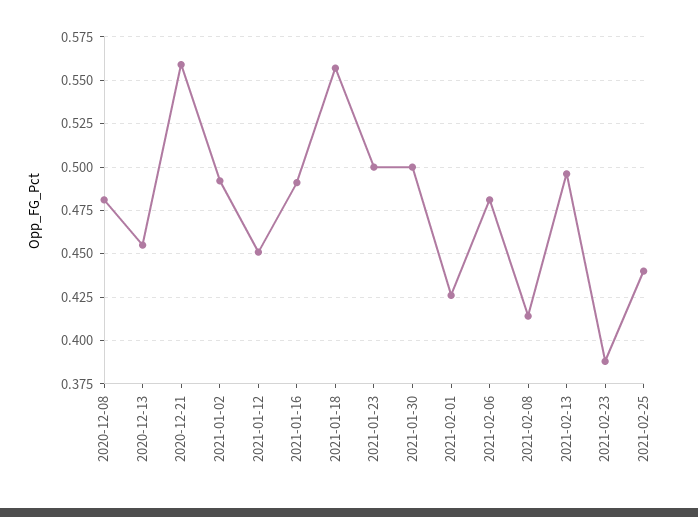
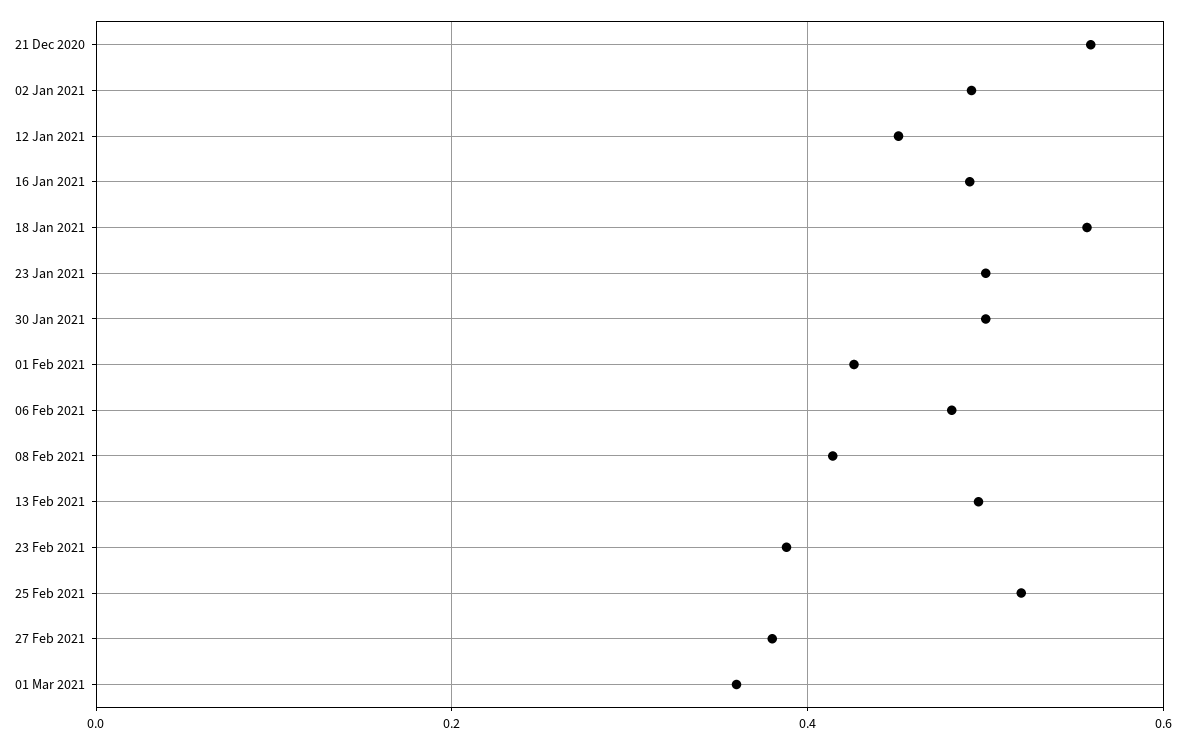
2020-12-08: 0.48 -> none
2020-12-13: 0.455 -> none
2021-02-25: 0.44 -> 0.52
27 Feb 2021: none -> 0.38
01 Mar 2021: none -> 0.36

